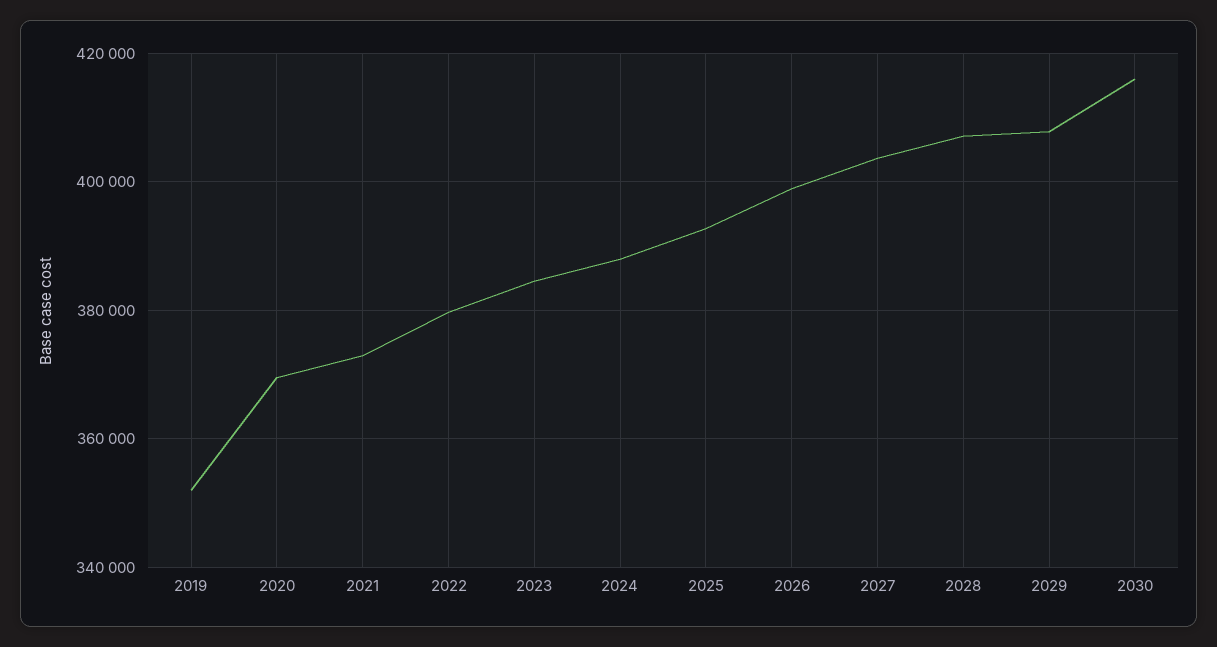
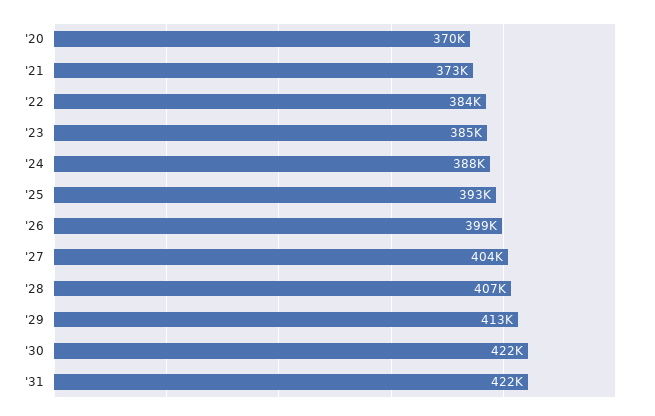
2019: 352000 -> none
2022: 380000 -> 384000
2029: 408000 -> 413000
2030: 416000 -> 422000
'31: none -> 422000

